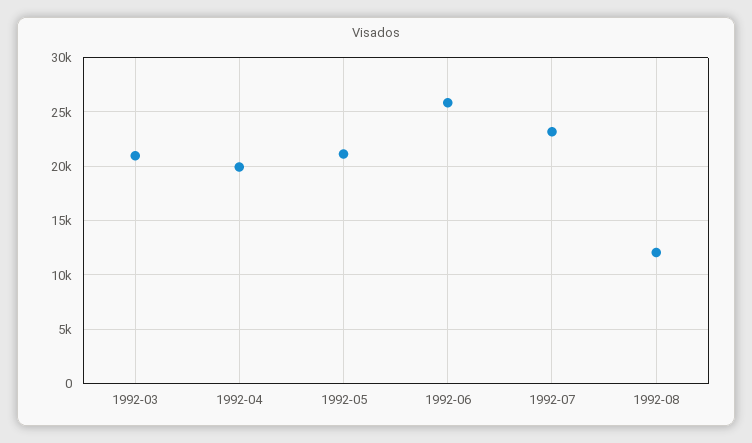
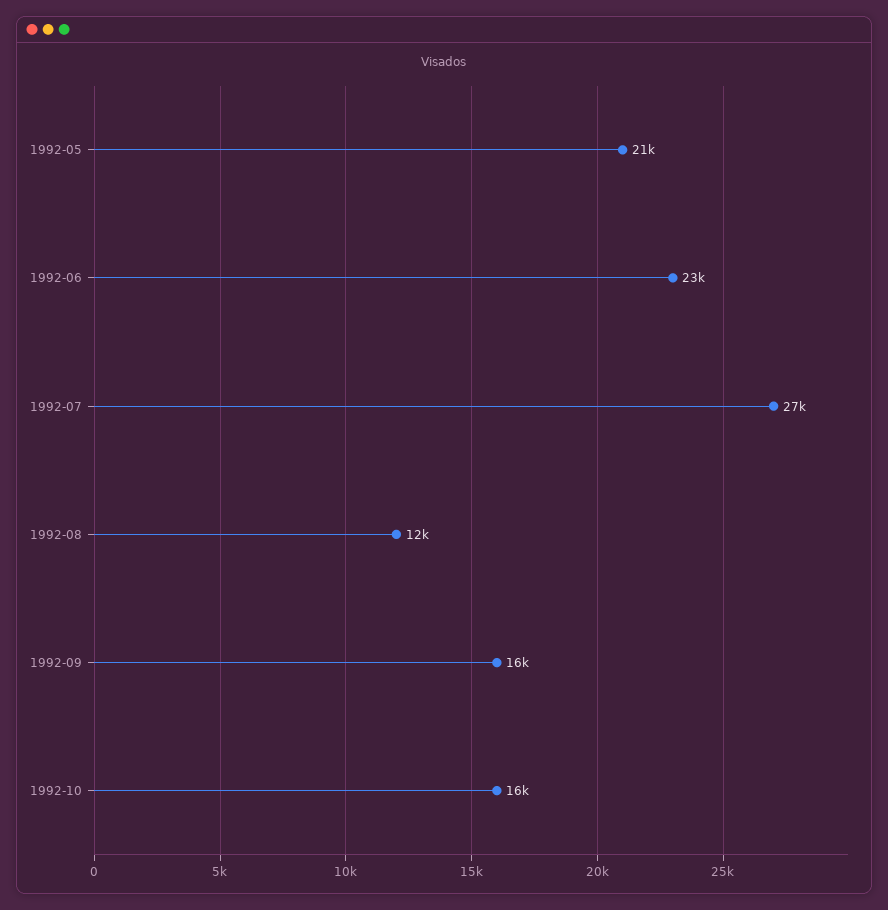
1992-03: 21000 -> none
1992-04: 20000 -> none
1992-06: 26000 -> 23000
1992-07: 23000 -> 27000
1992-09: none -> 16000
1992-10: none -> 16000

